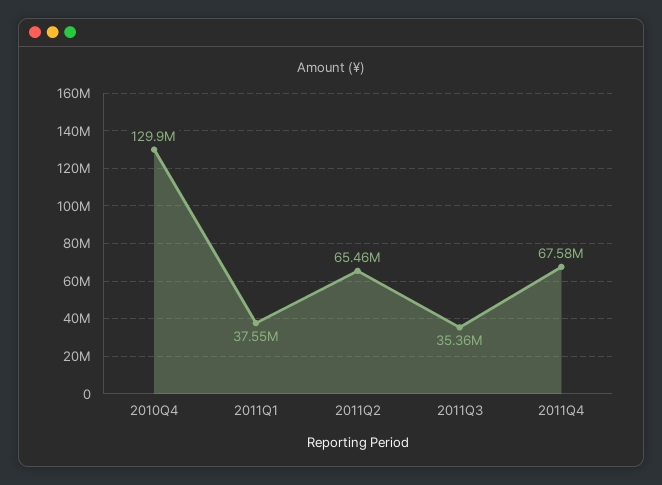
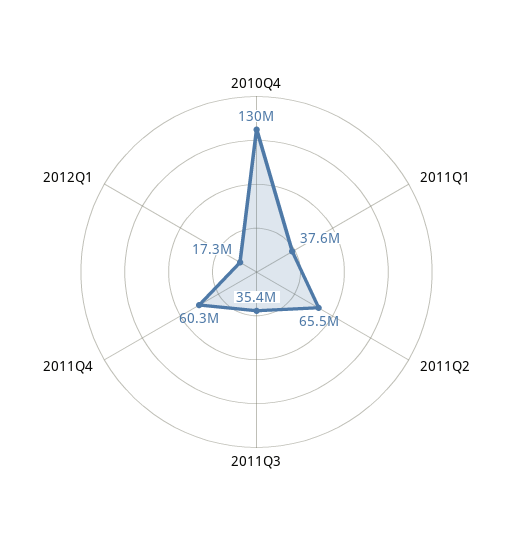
2011Q4: 67580000 -> 60300000
2012Q1: none -> 17300000

